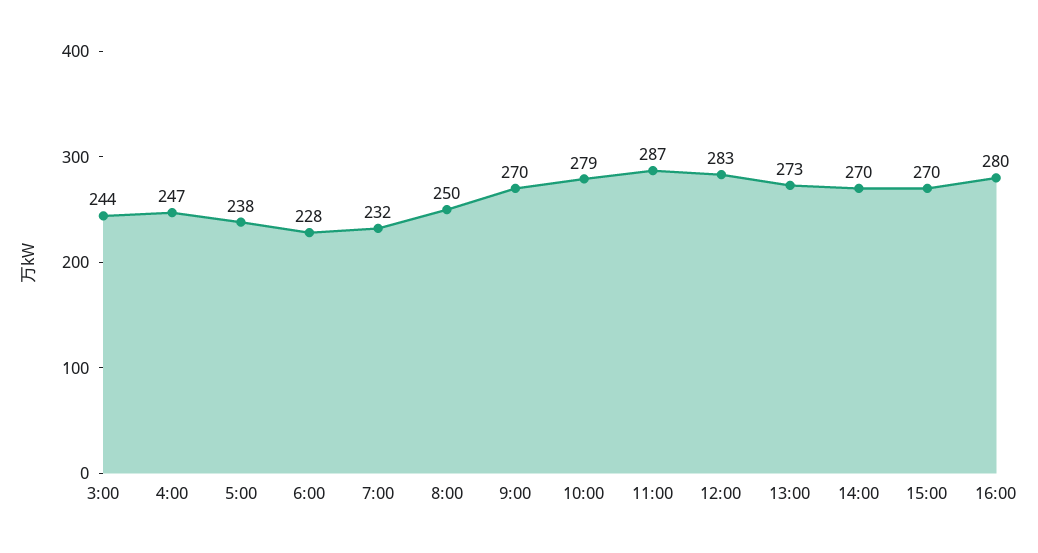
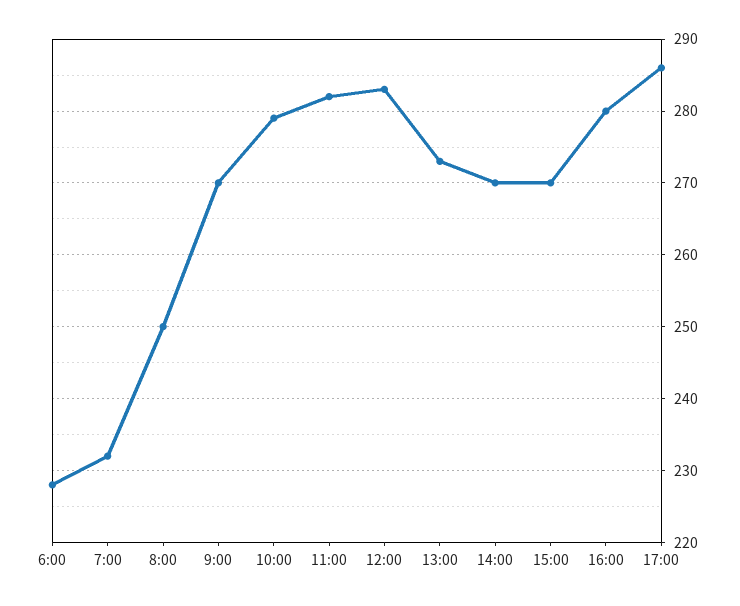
3:00: 244 -> none
4:00: 247 -> none
5:00: 238 -> none
11:00: 287 -> 282
17:00: none -> 286

